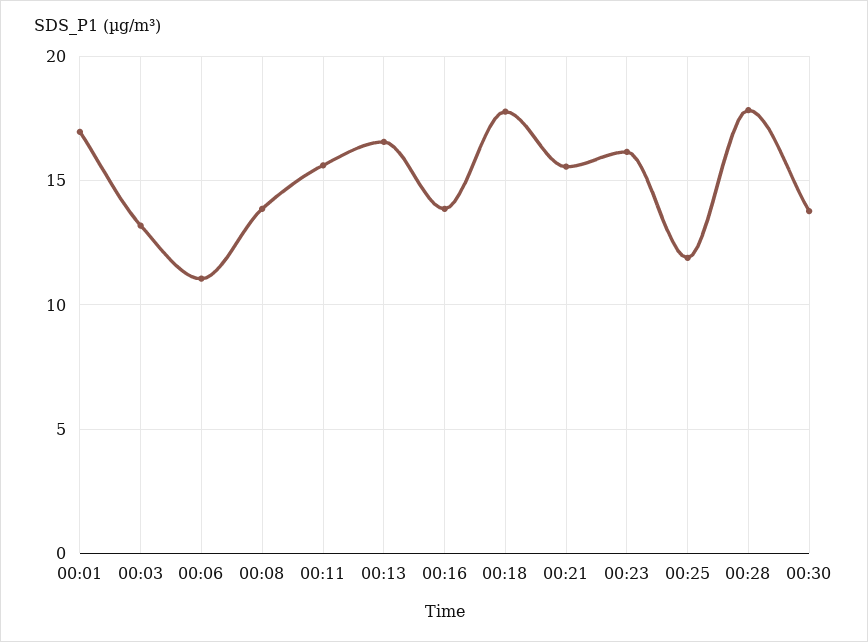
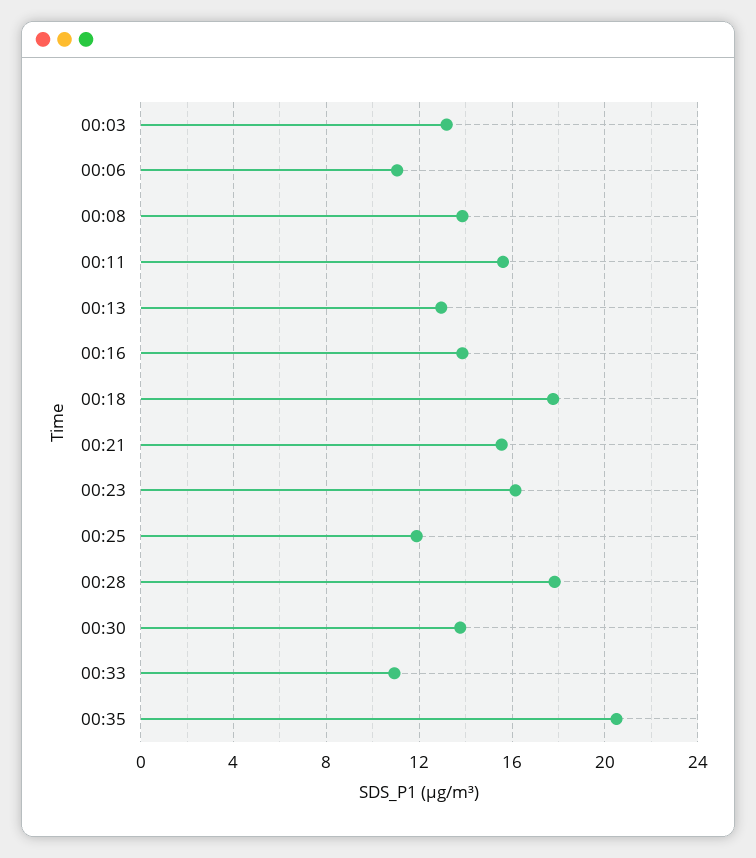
00:01: 17 -> none
00:13: 16.5 -> 13
00:33: none -> 11
00:35: none -> 20.5

